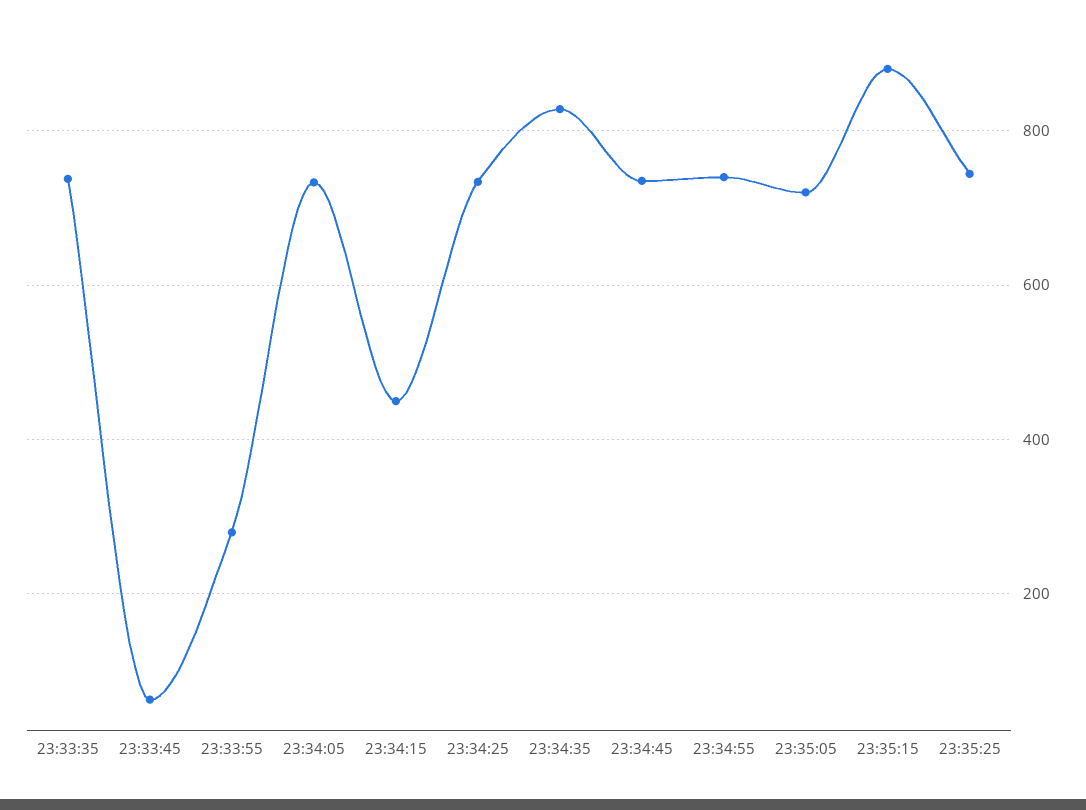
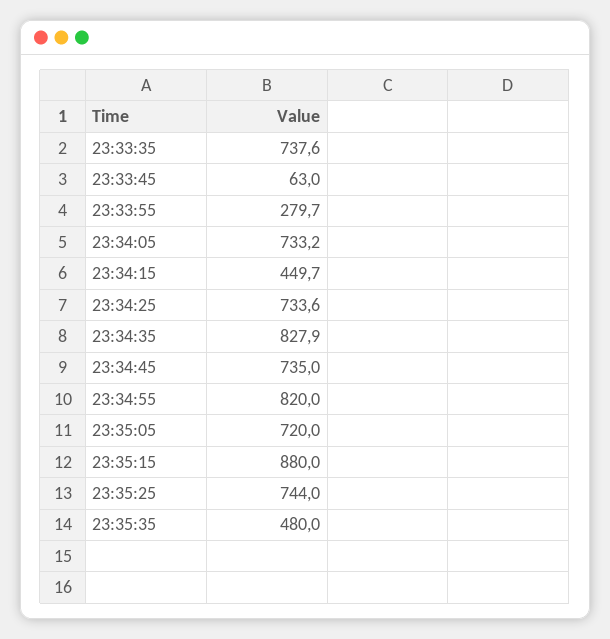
23:34:55: 740 -> 820
23:35:35: none -> 480

